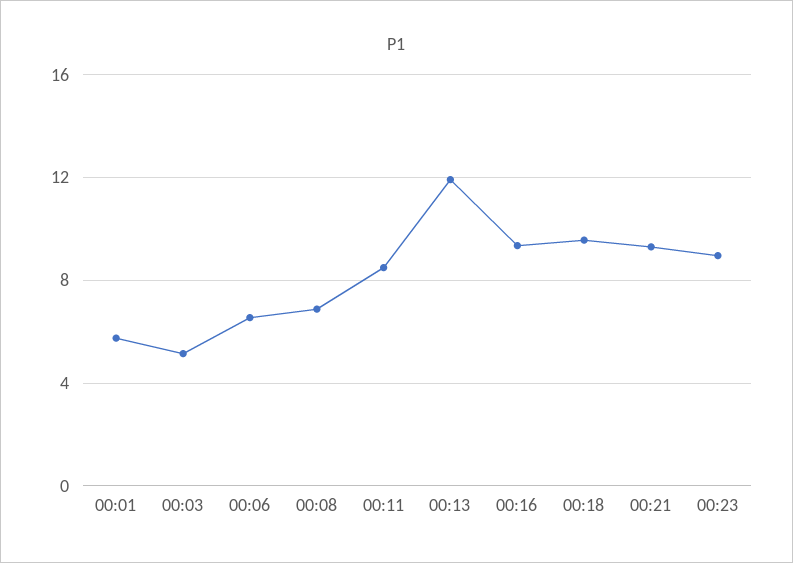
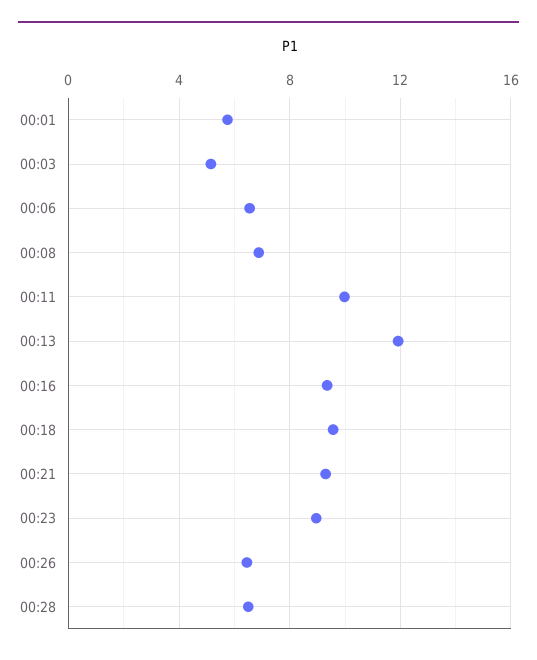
00:11: 8.5 -> 10
00:26: none -> 6.5
00:28: none -> 6.5

